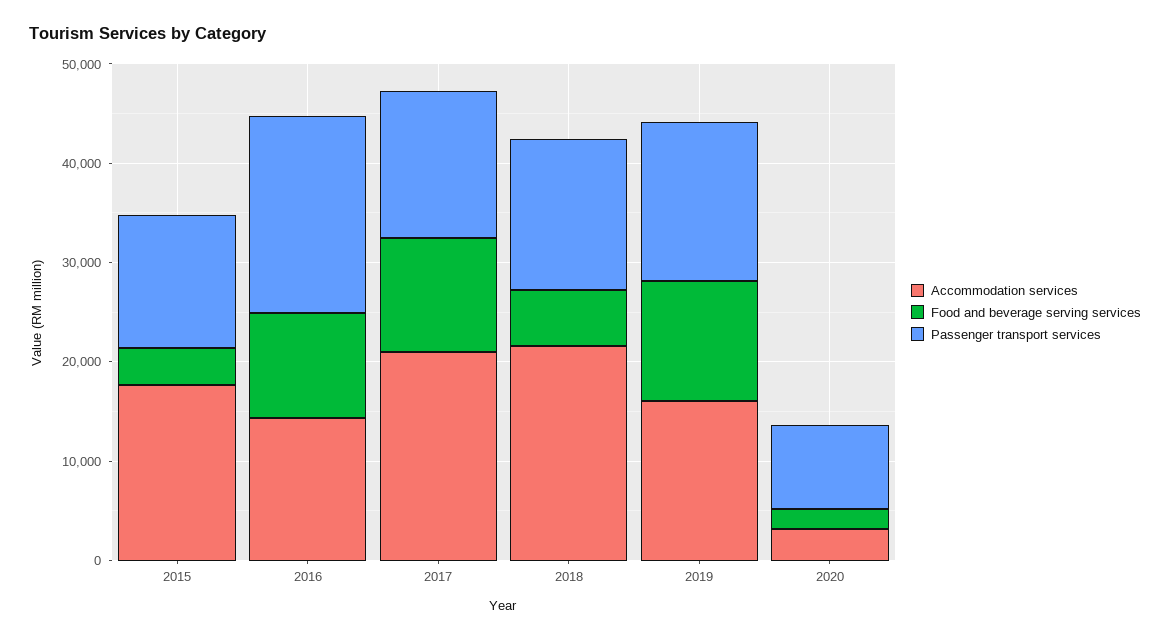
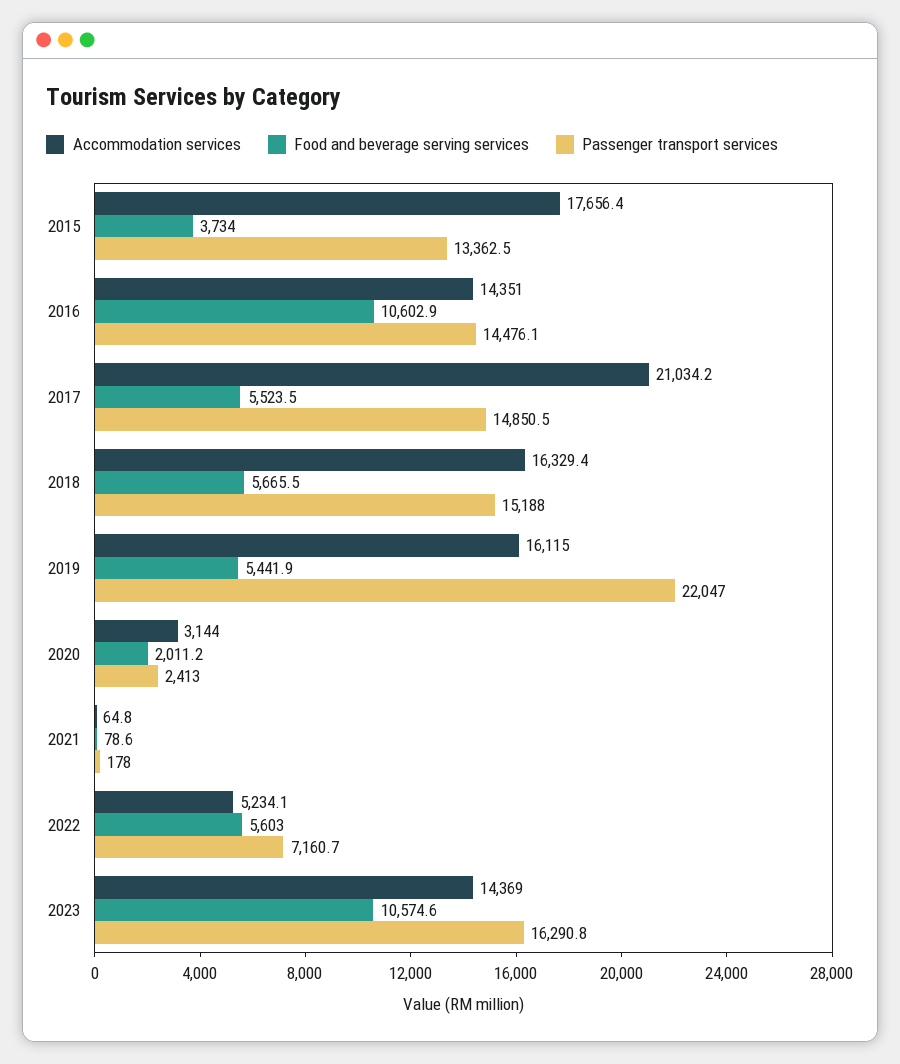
Passenger transport services, 2016: 20000 -> 14476.1
Food and beverage serving services, 2017: 12000 -> 5523.5
Accommodation services, 2018: 22000 -> 16329.4
Food and beverage serving services, 2019: 12000 -> 5441.9
Passenger transport services, 2019: 16000 -> 22047
Passenger transport services, 2020: 8000 -> 2413
Accommodation services, 2021: none -> 64.8
Food and beverage serving services, 2021: none -> 78.6
Passenger transport services, 2021: none -> 178
Accommodation services, 2022: none -> 5234.1
Food and beverage serving services, 2022: none -> 5603
Passenger transport services, 2022: none -> 7160.7
Accommodation services, 2023: none -> 14369
Food and beverage serving services, 2023: none -> 10574.6
Passenger transport services, 2023: none -> 16290.8

